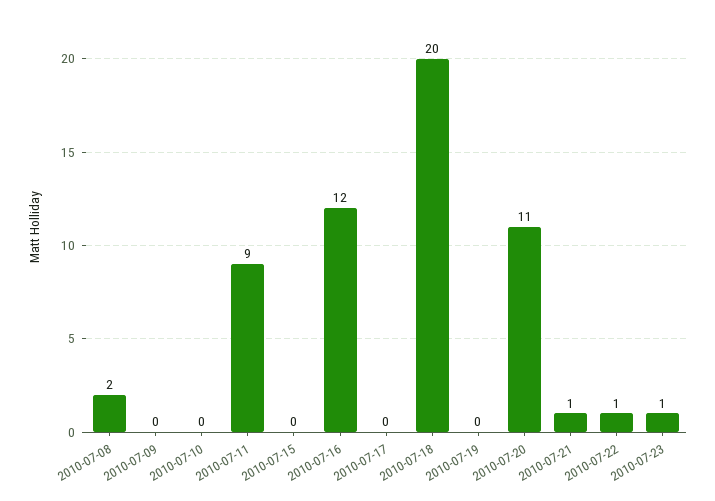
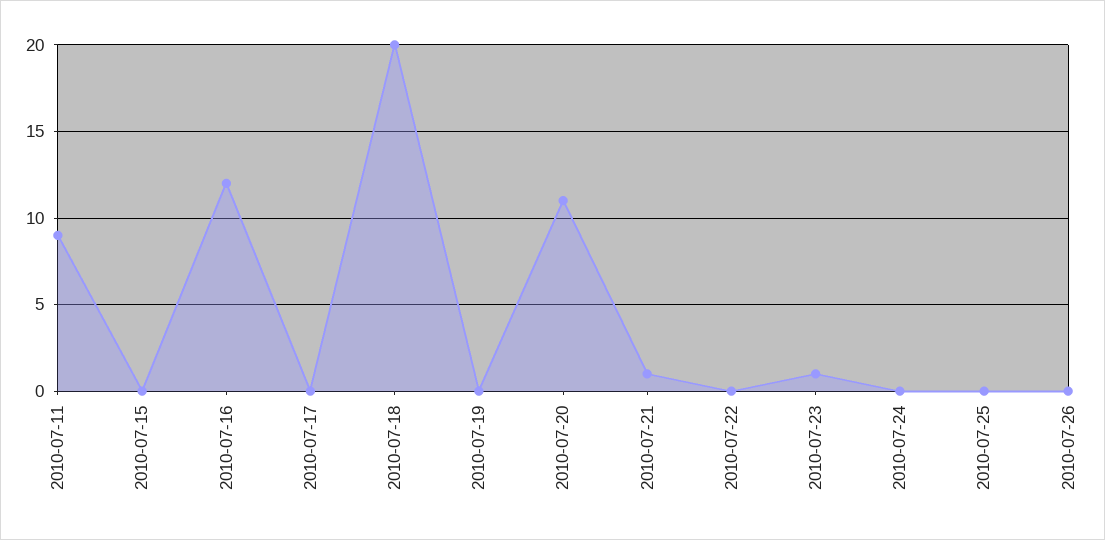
2010-07-08: 2 -> none
2010-07-09: 0 -> none
2010-07-10: 0 -> none
2010-07-22: 1 -> 0
2010-07-24: none -> 0
2010-07-25: none -> 0
2010-07-26: none -> 0

